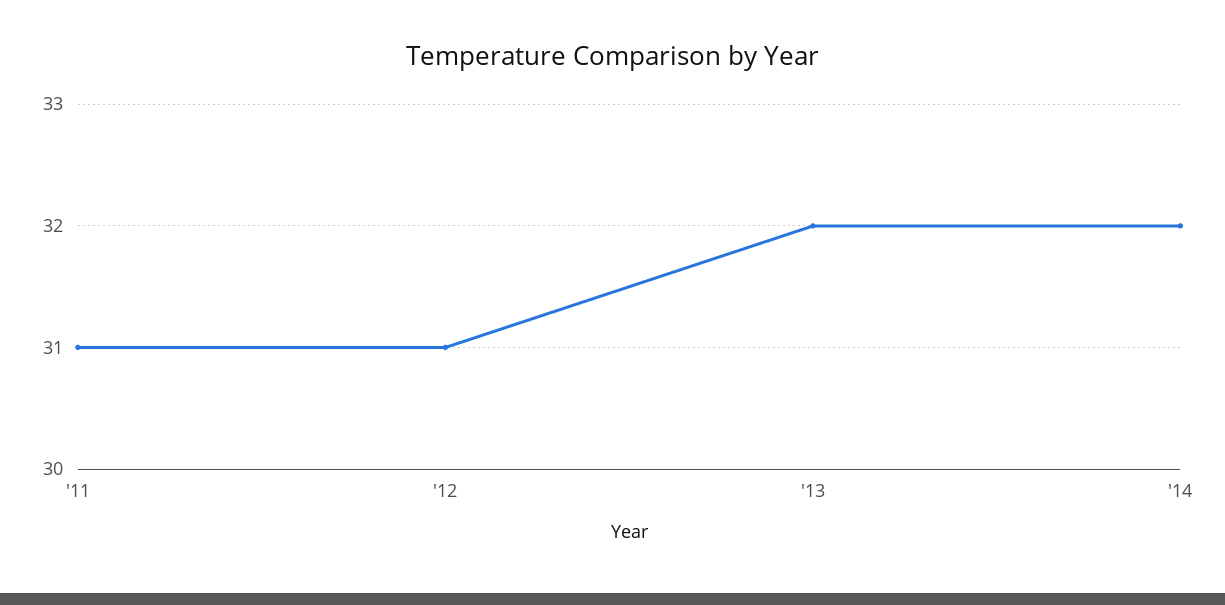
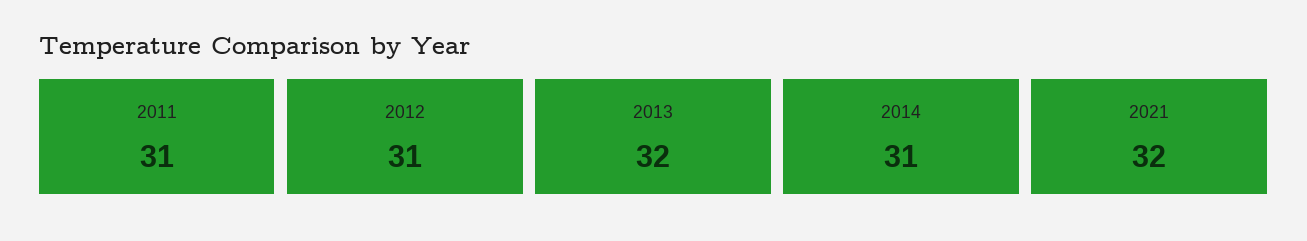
'14: 32 -> 31
2021: none -> 32

